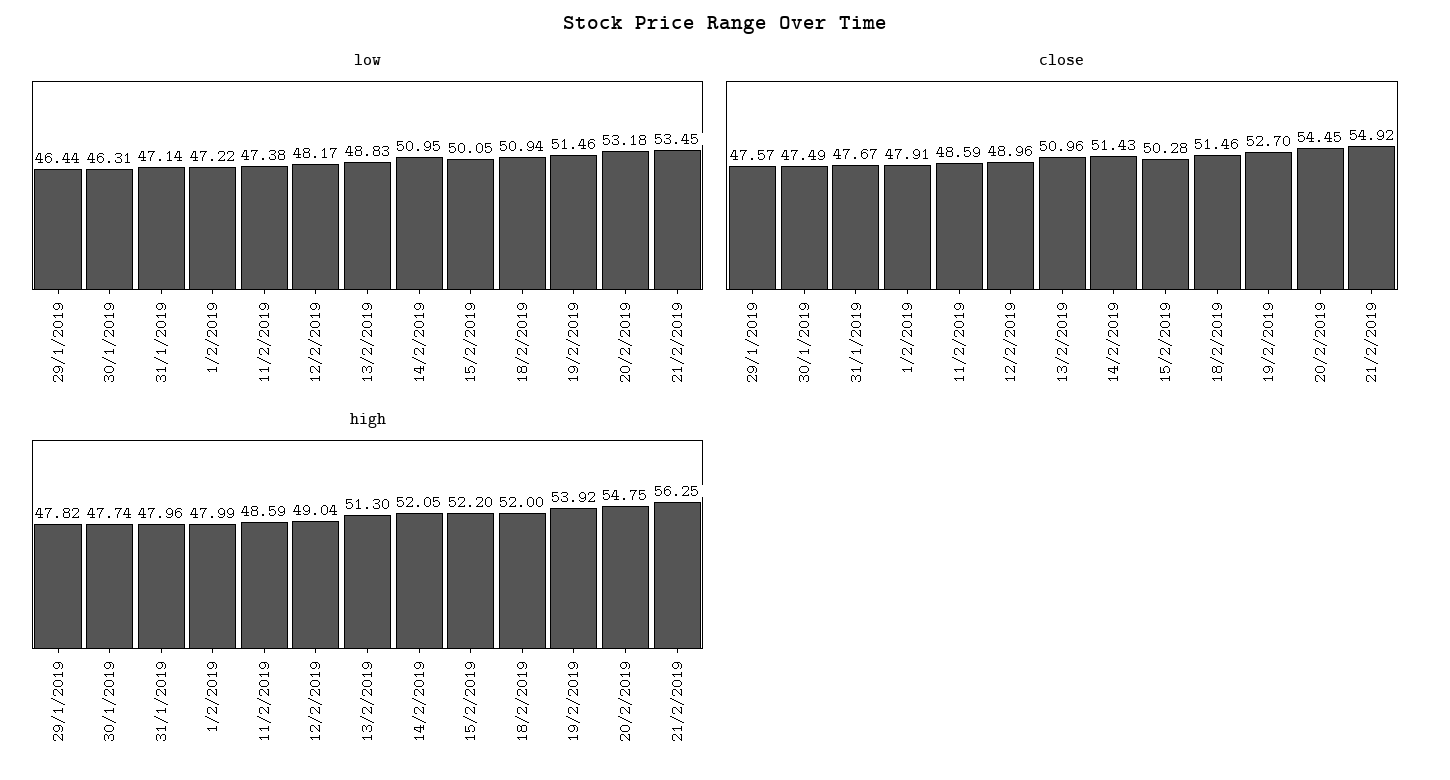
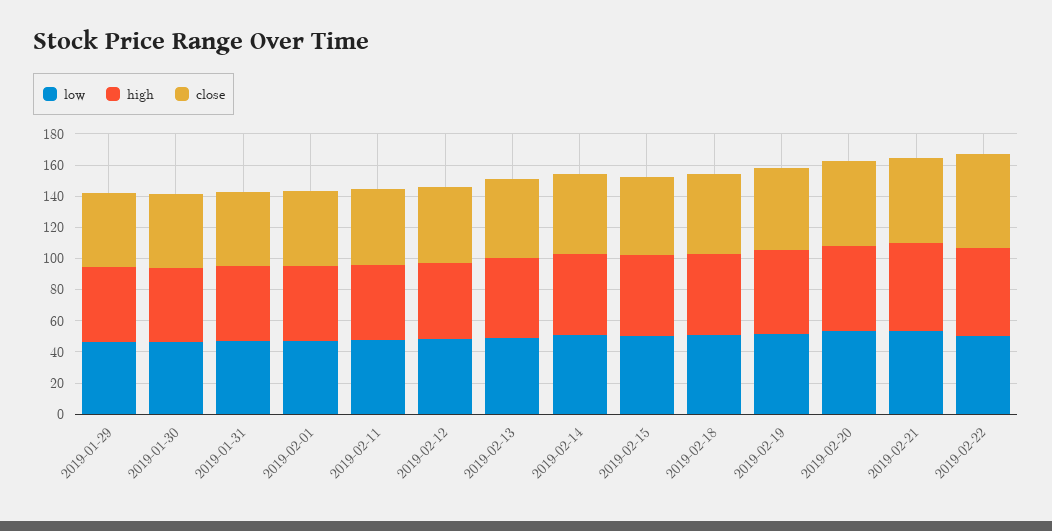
low, 2019-02-22: none -> 50
high, 2019-02-22: none -> 60
close, 2019-02-22: none -> 60

